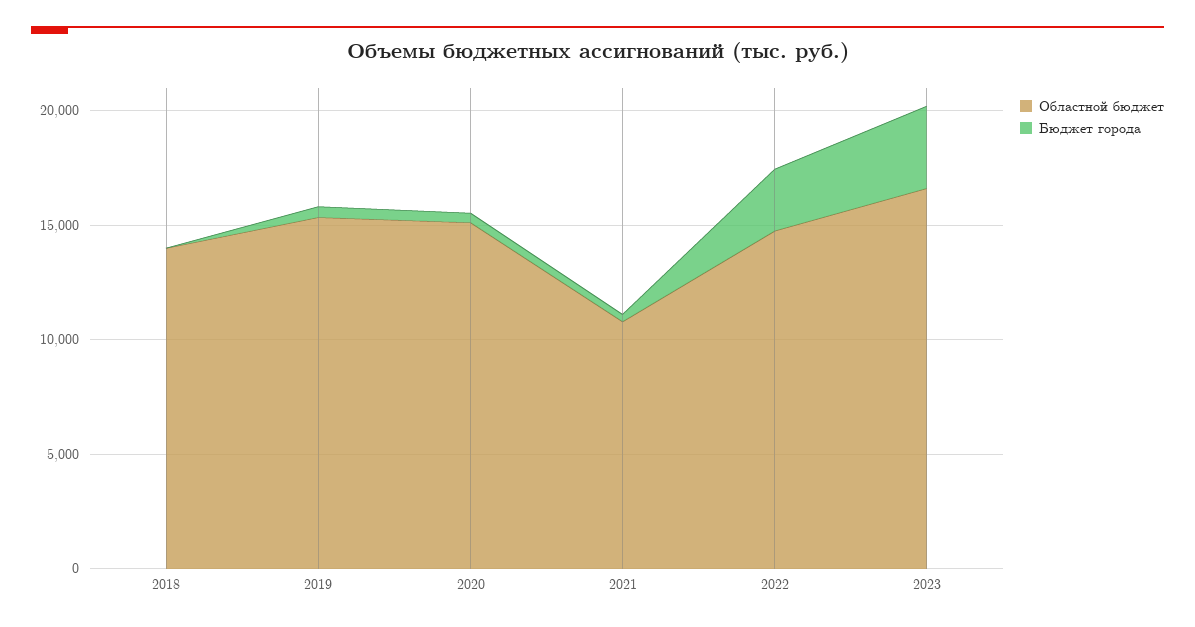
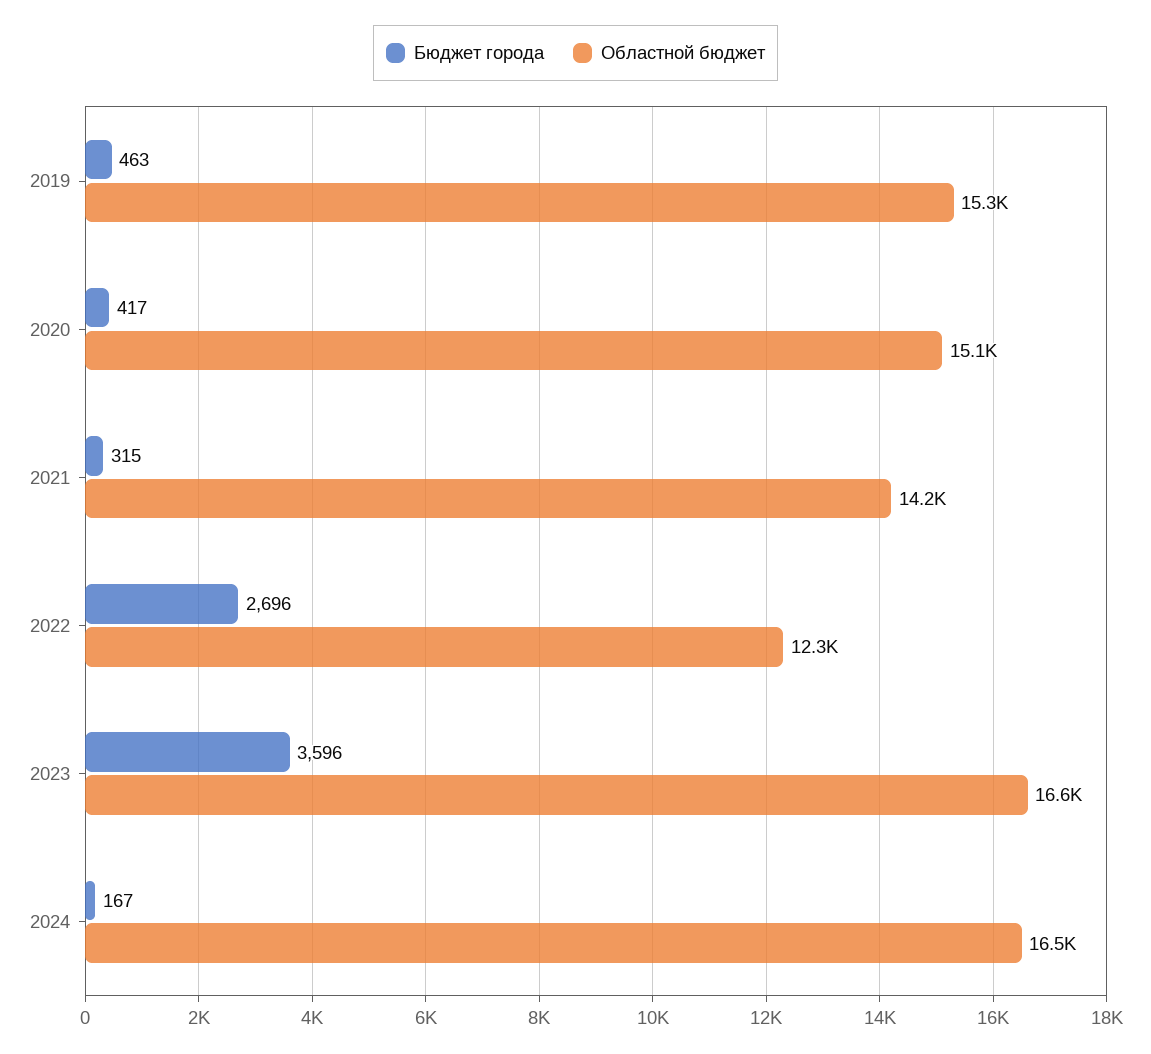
Областной бюджет, 2018: 14000 -> none
Бюджет города, 2018: 0 -> none
Областной бюджет, 2021: 11000 -> 14200
Областной бюджет, 2022: 15000 -> 12300
Бюджет города, 2024: none -> 167
Областной бюджет, 2024: none -> 16500

